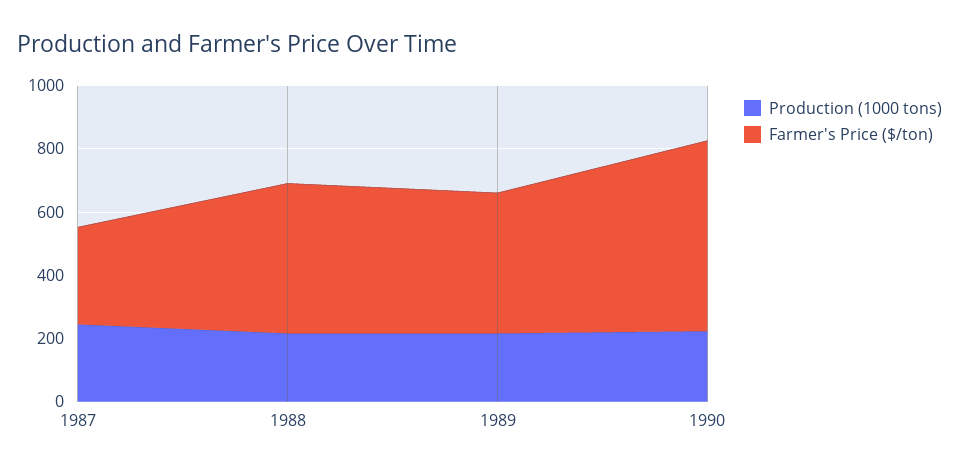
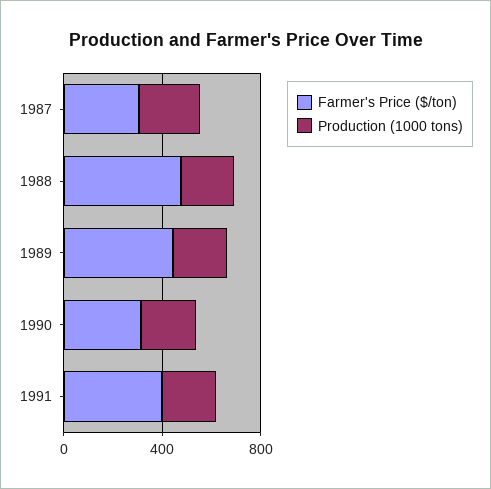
Farmer's Price ($/ton), 1990: 600 -> 300
Farmer's Price ($/ton), 1991: none -> 400
Production (1000 tons), 1991: none -> 200

